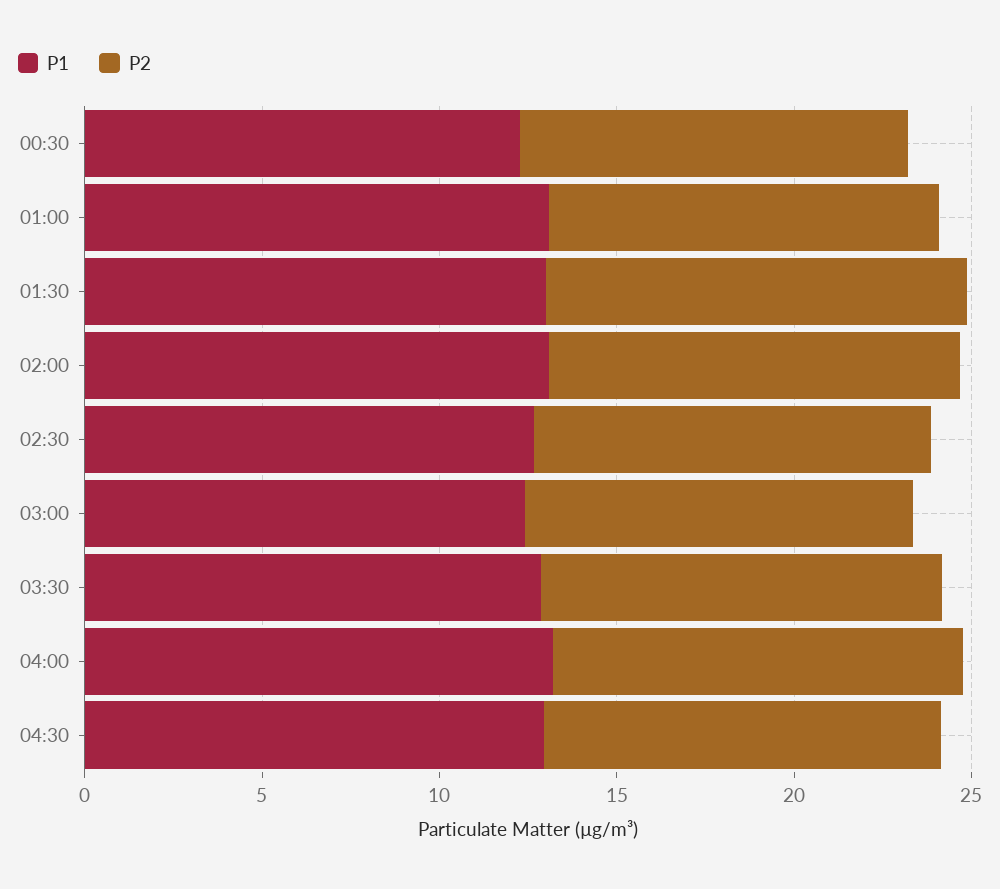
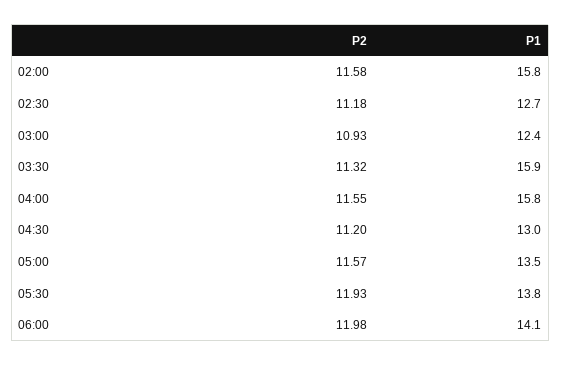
P1, 00:30: 12 -> none
P2, 00:30: 11 -> none
P1, 01:00: 13 -> none
P2, 01:00: 11 -> none
P1, 01:30: 13 -> none
P2, 01:30: 12 -> none
P1, 02:00: 13 -> 15.8
P1, 03:30: 13 -> 15.9
P1, 04:00: 13 -> 15.8
P2, 05:00: none -> 11.57
P1, 05:00: none -> 13.5
P2, 05:30: none -> 11.93
P1, 05:30: none -> 13.8
P2, 06:00: none -> 11.98
P1, 06:00: none -> 14.1

